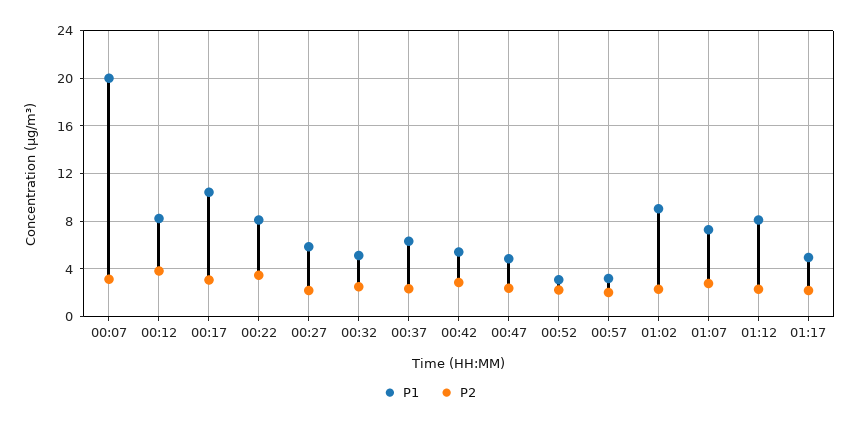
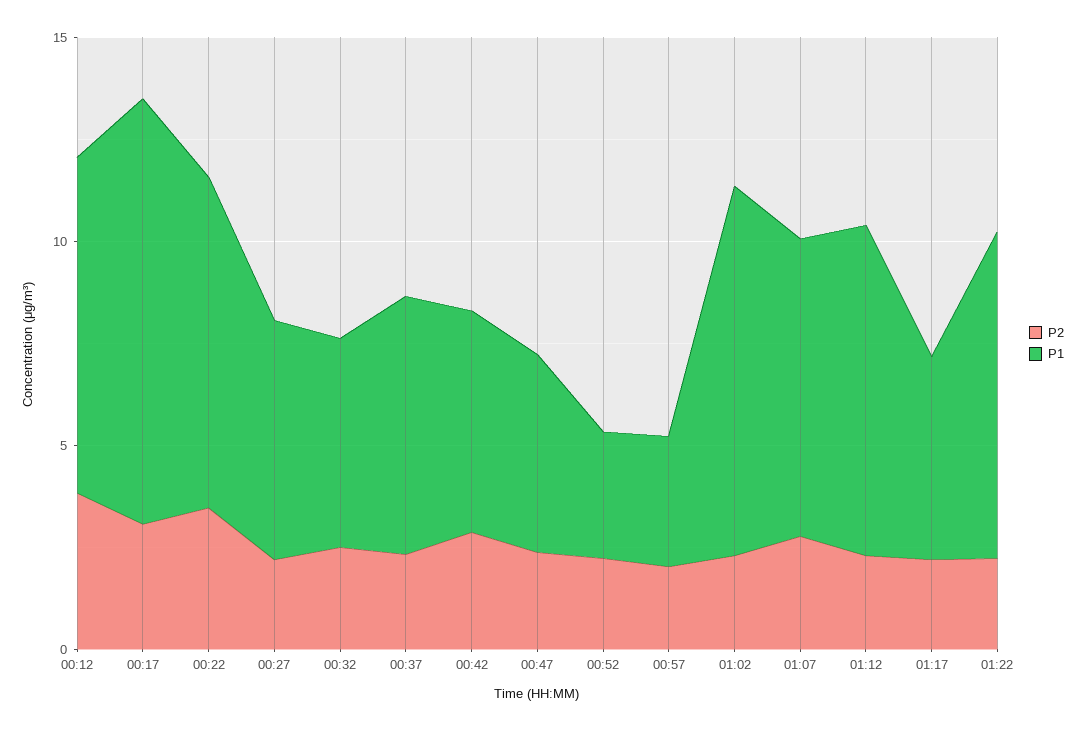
P1, 00:07: 20 -> none
P2, 00:07: 3 -> none
P2, 01:22: none -> 2
P1, 01:22: none -> 8

